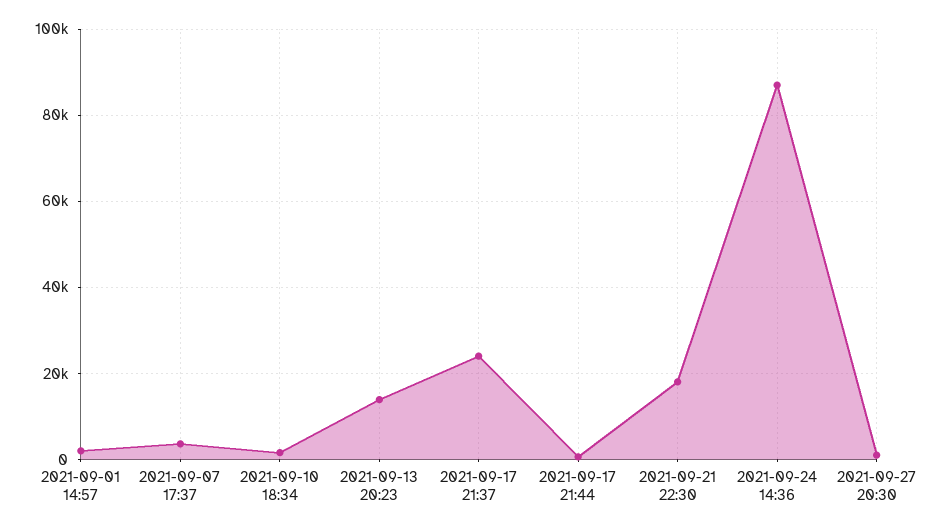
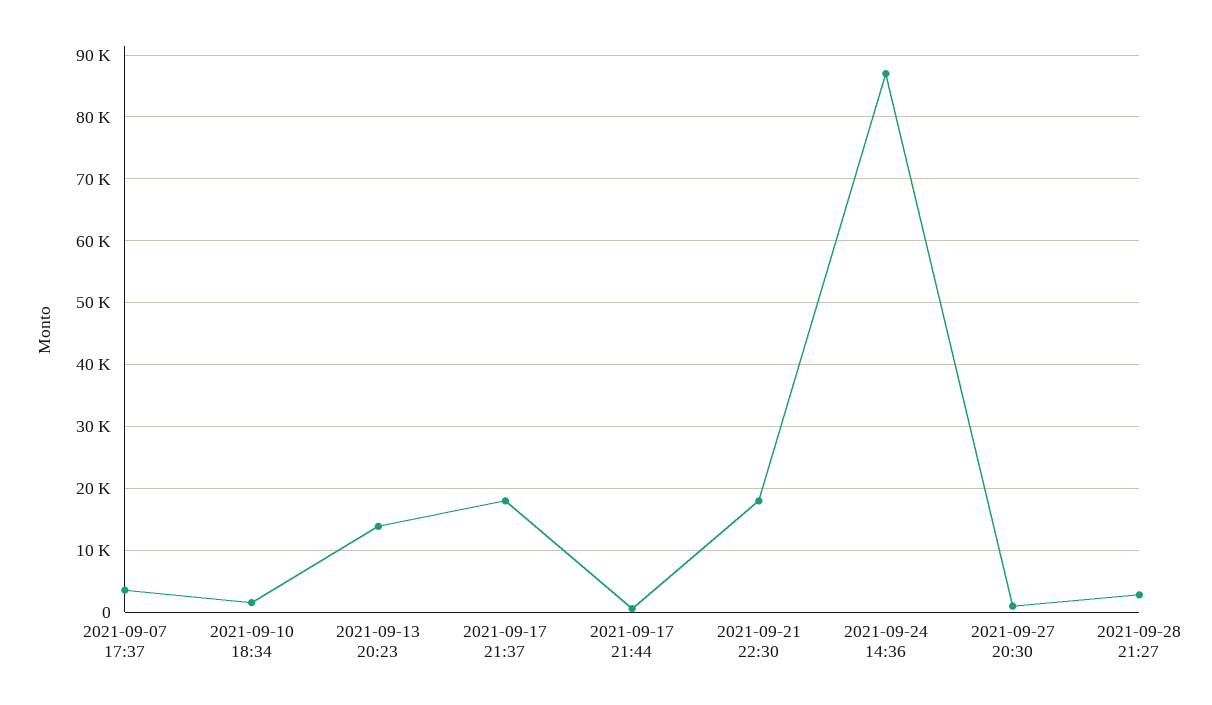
2021-09-01 14:57: 2000 -> none
2021-09-17 21:37: 24000 -> 18000
2021-09-28 21:27: none -> 3000

